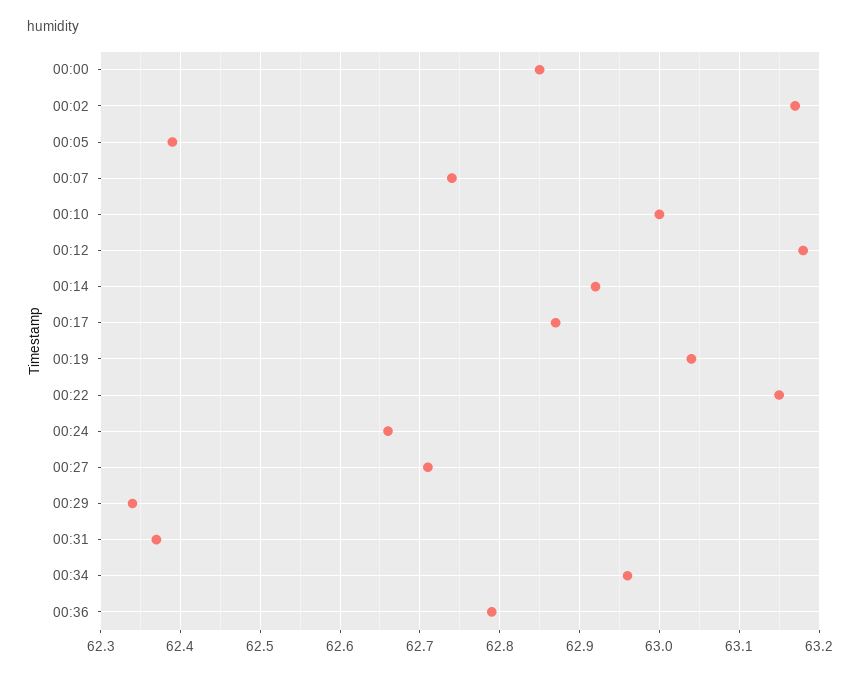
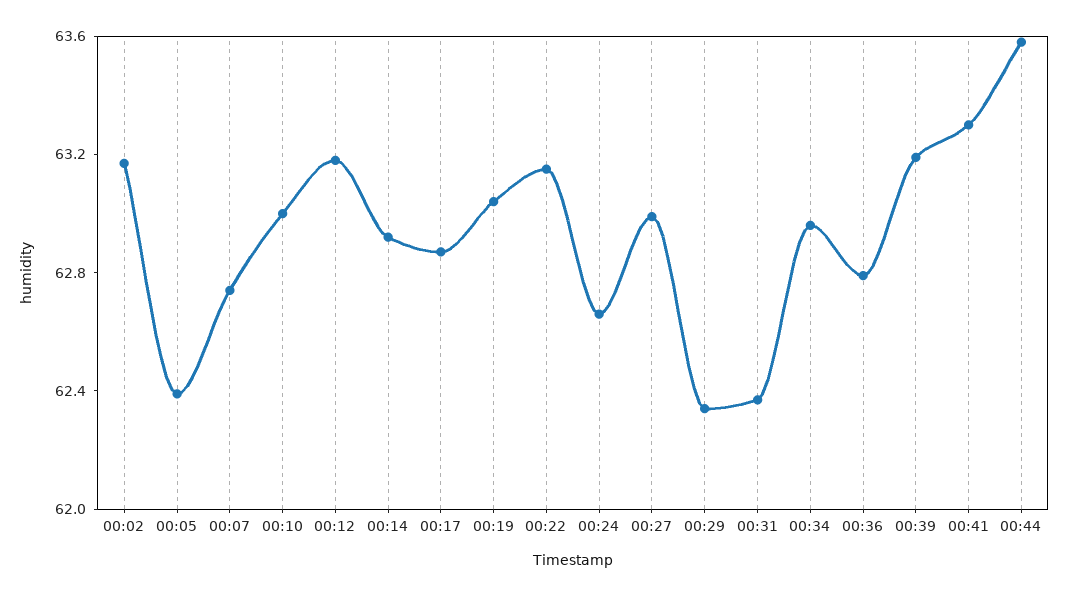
00:00: 62.85 -> none
00:27: 62.71 -> 63
00:39: none -> 63.2
00:41: none -> 63.3
00:44: none -> 63.6

